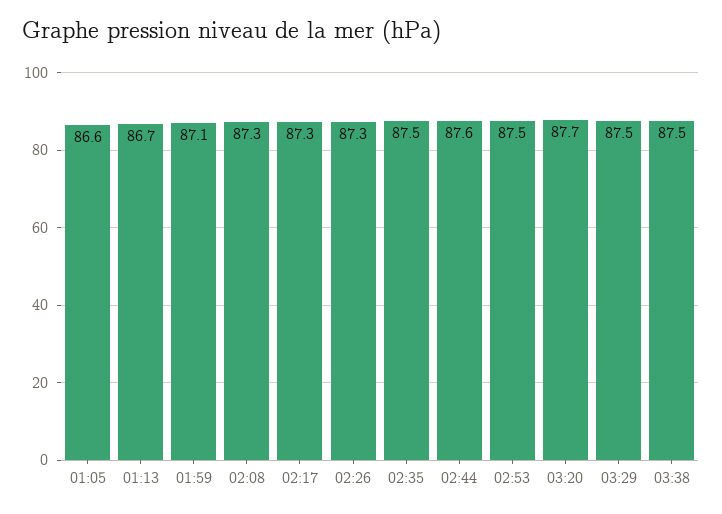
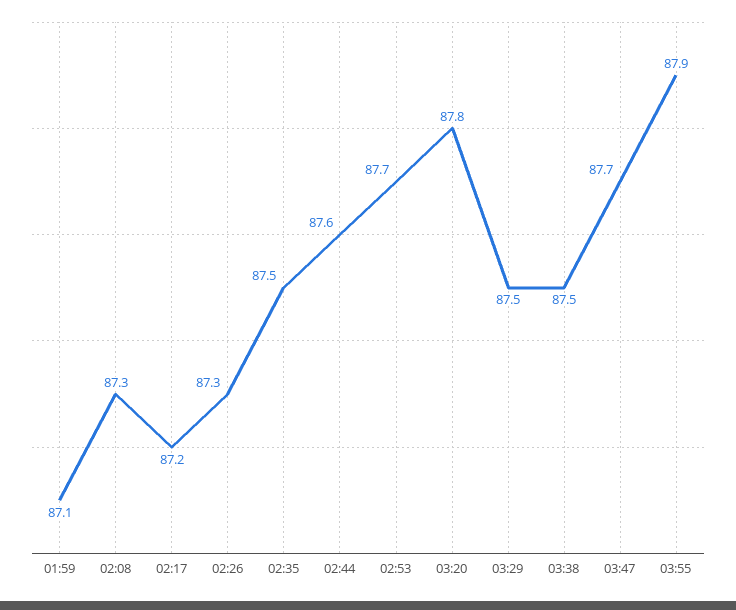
01:05: 86.6 -> none
01:13: 86.7 -> none
02:17: 87.3 -> 87.2
02:53: 87.5 -> 87.7
03:20: 87.7 -> 87.8
03:47: none -> 87.7
03:55: none -> 87.9

